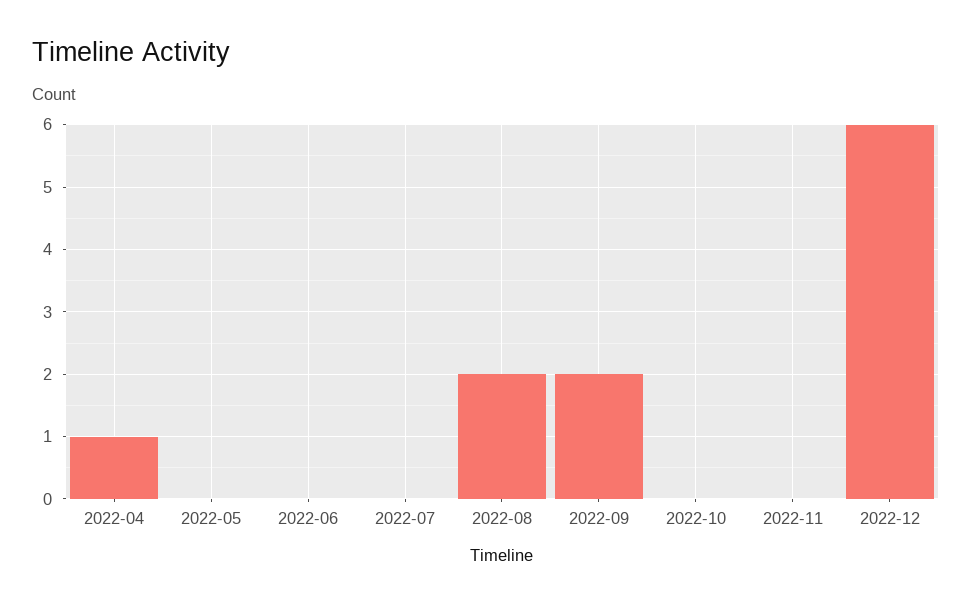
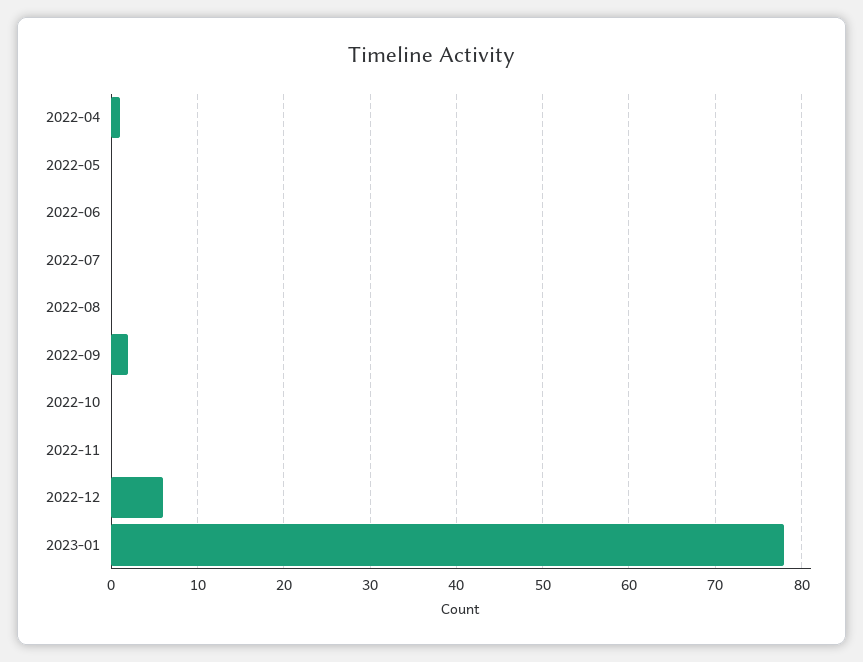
2022-08: 2 -> 0
2023-01: none -> 78

